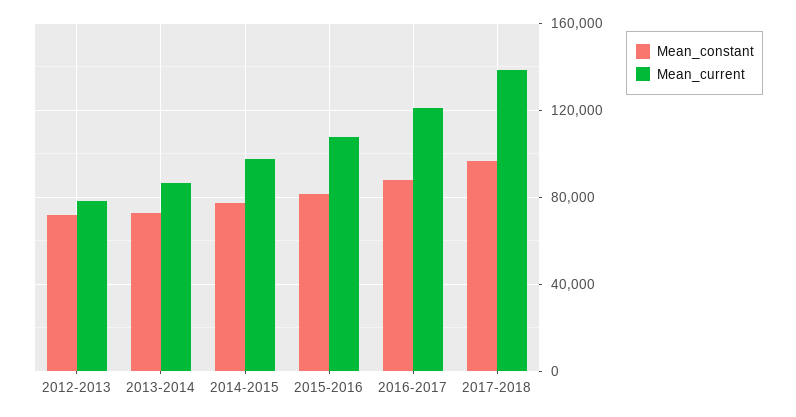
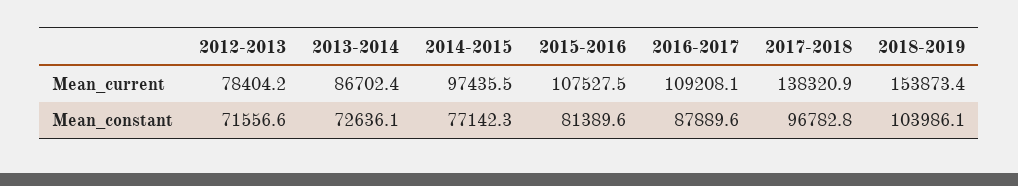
Mean_current, 2016-2017: 120000 -> 109208.1
Mean_current, 2018-2019: none -> 153873.4
Mean_constant, 2018-2019: none -> 103986.1

